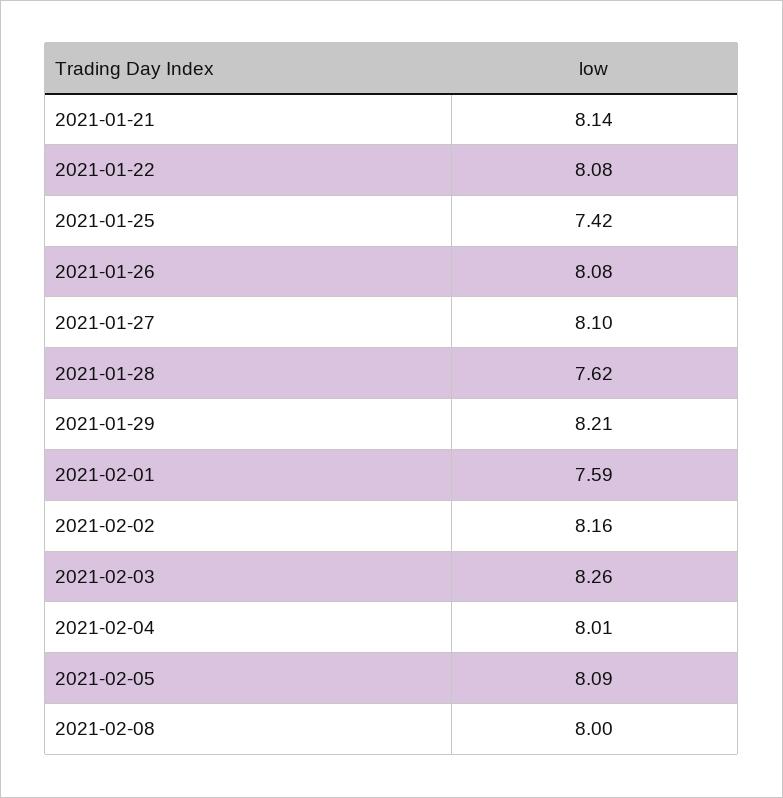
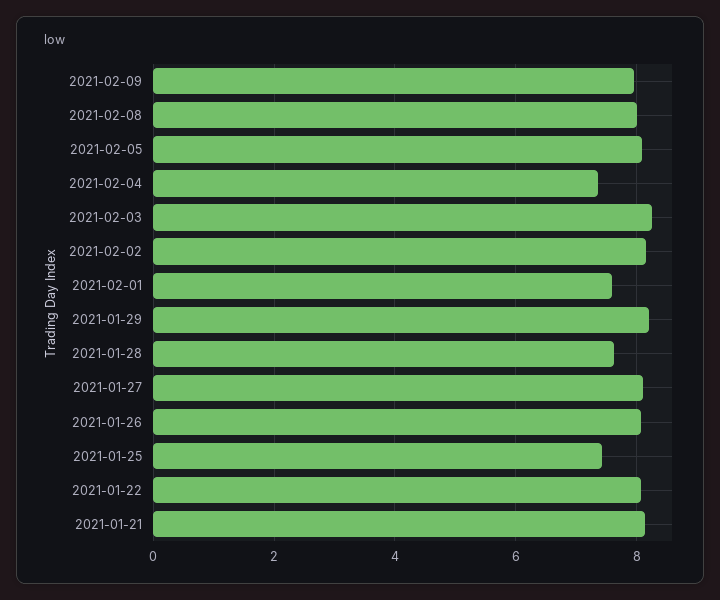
2021-02-04: 8.01 -> 7.4
2021-02-09: none -> 8

